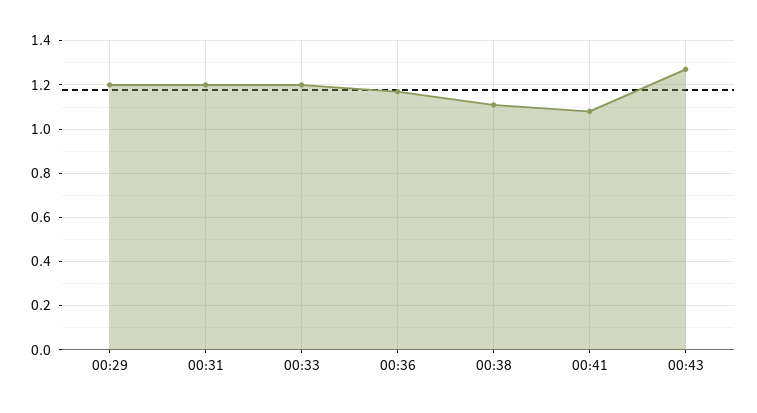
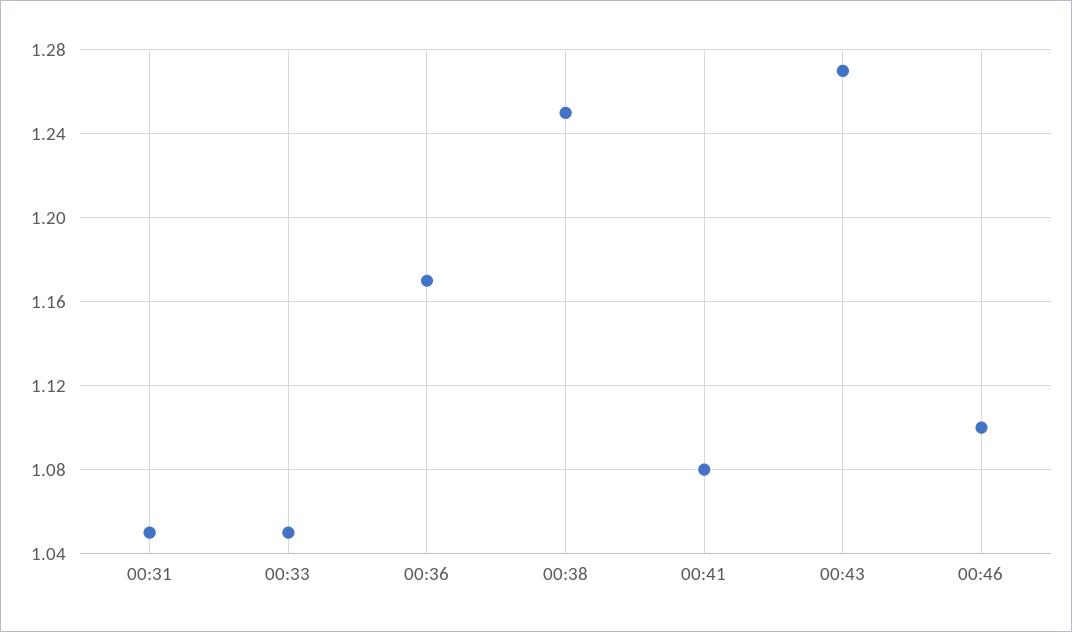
00:29: 1.2 -> none
00:31: 1.2 -> 1.05
00:33: 1.2 -> 1.05
00:38: 1.1 -> 1.25
00:46: none -> 1.1

